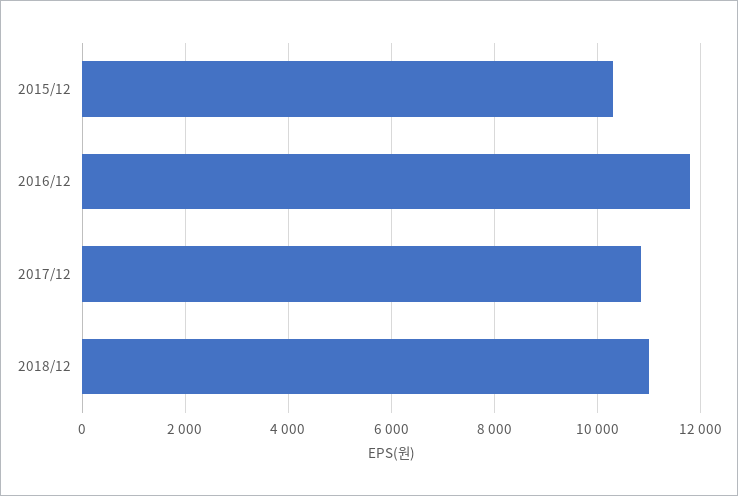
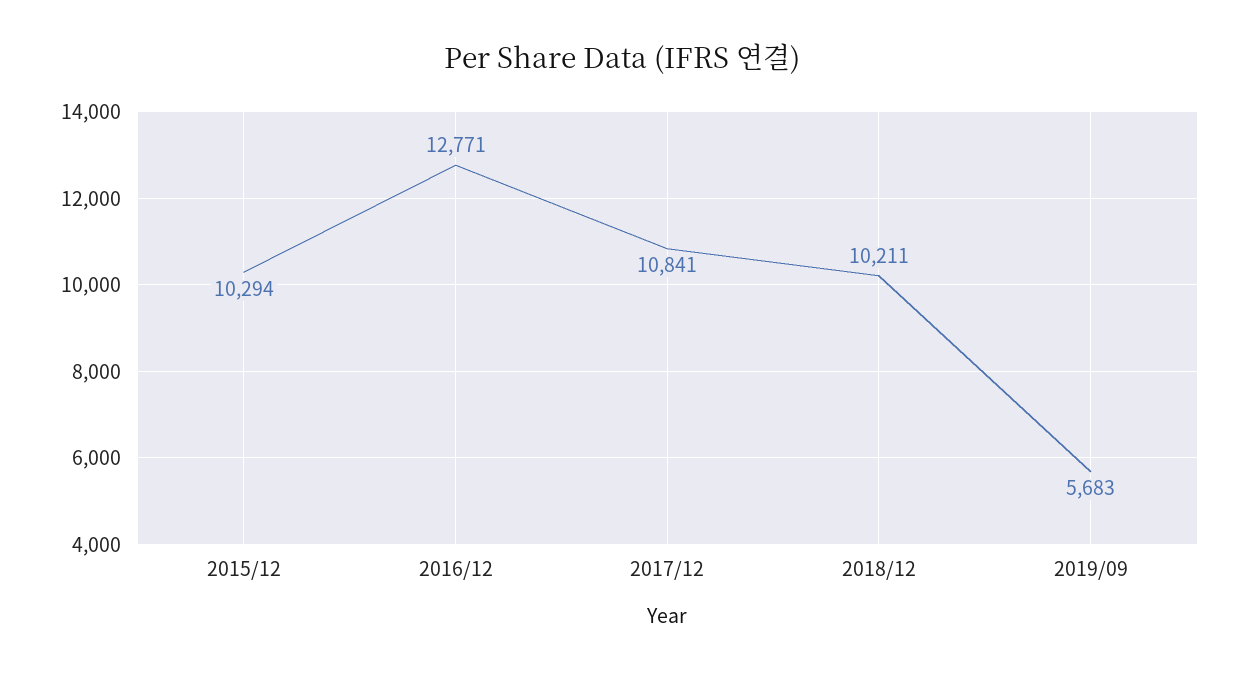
2016/12: 11800 -> 12771
2018/12: 11000 -> 10211
2019/09: none -> 5683

